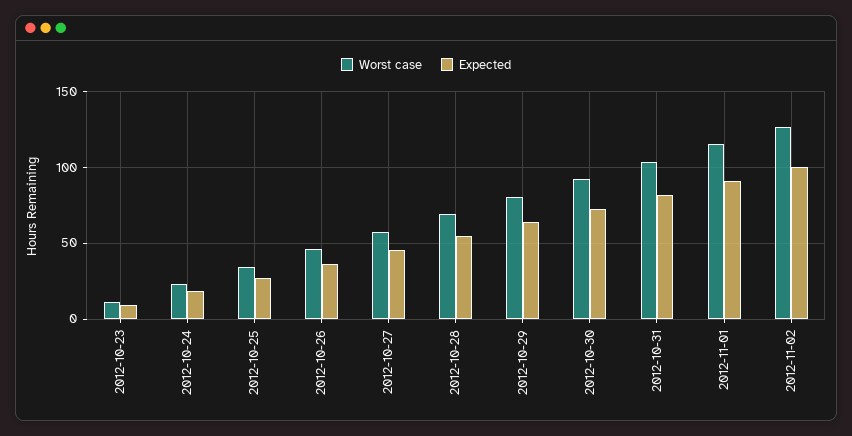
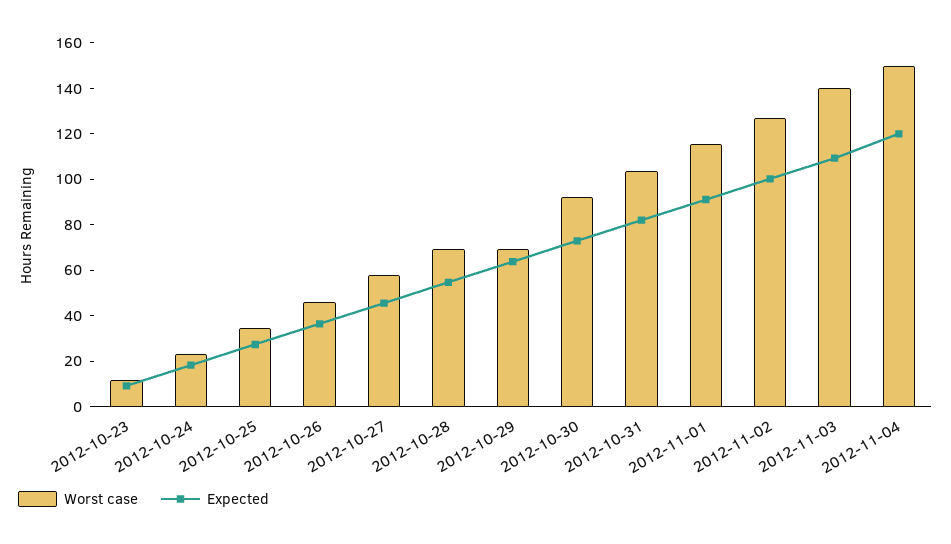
Worst case, 2012-10-29: 80 -> 70
Worst case, 2012-11-03: none -> 140
Expected, 2012-11-03: none -> 110
Worst case, 2012-11-04: none -> 150
Expected, 2012-11-04: none -> 120

